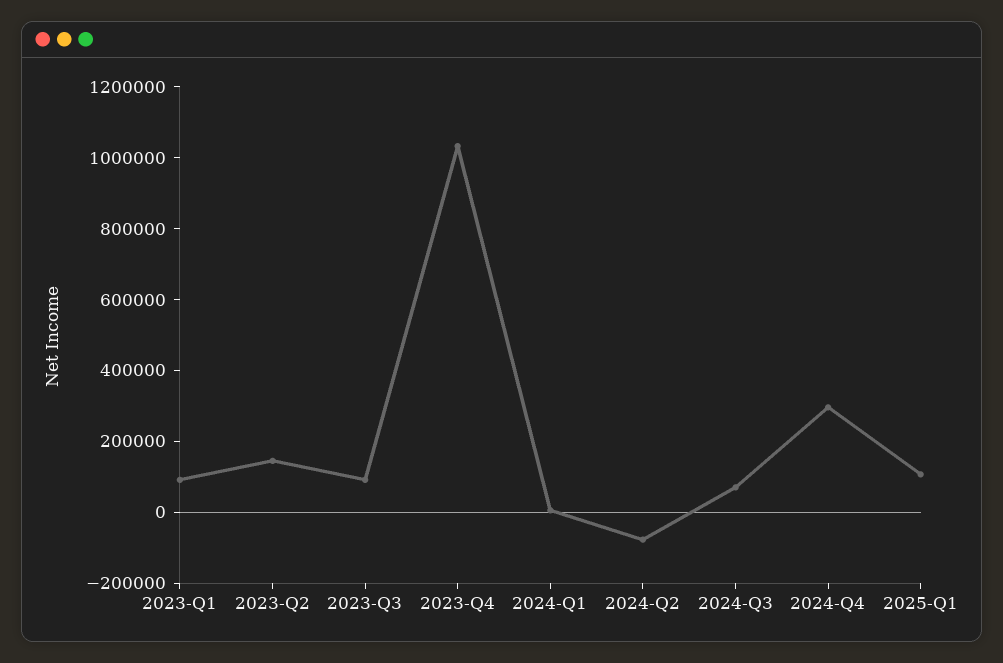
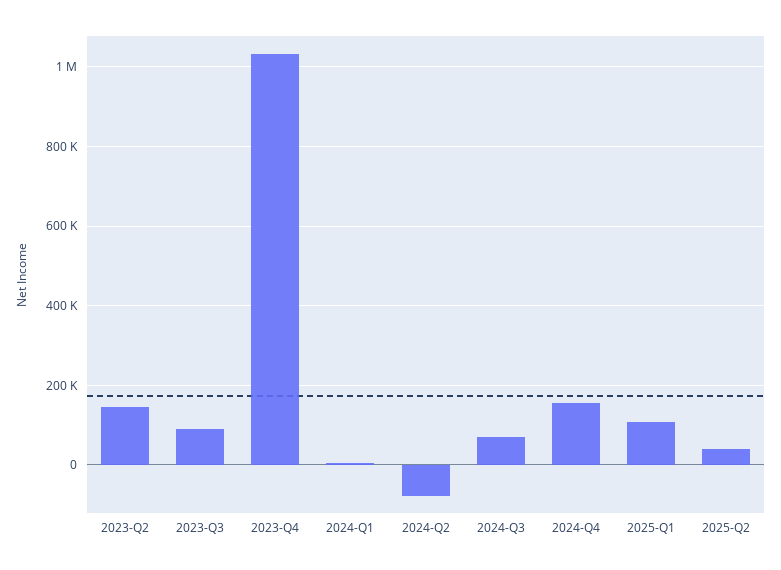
2023-Q1: 100000 -> none
2024-Q4: 300000 -> 160000
2025-Q2: none -> 40000

